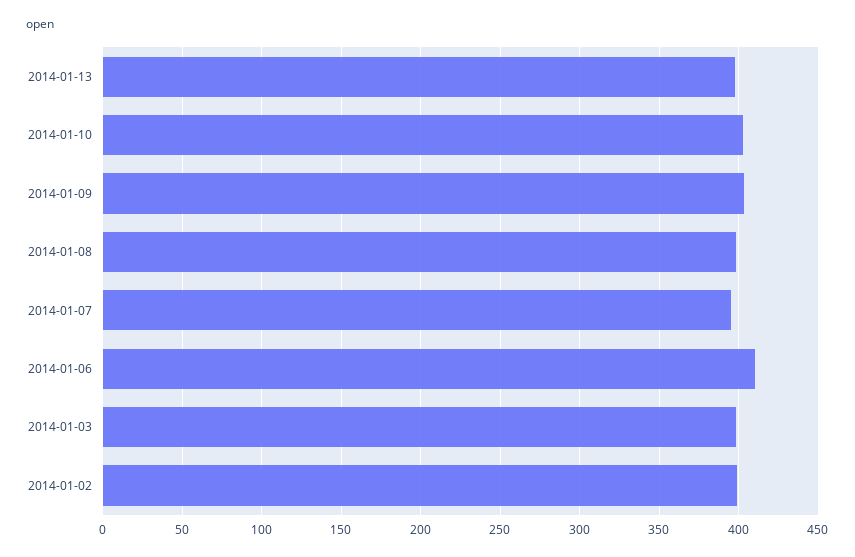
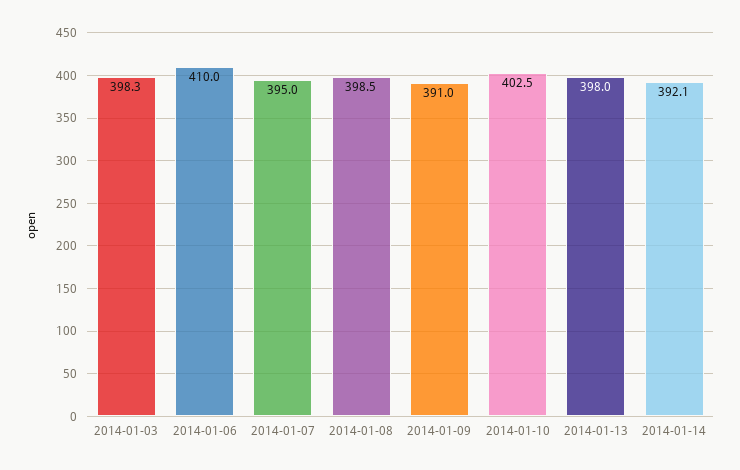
2014-01-09: 405 -> 391
2014-01-02: 400 -> none
2014-01-14: none -> 392.1

